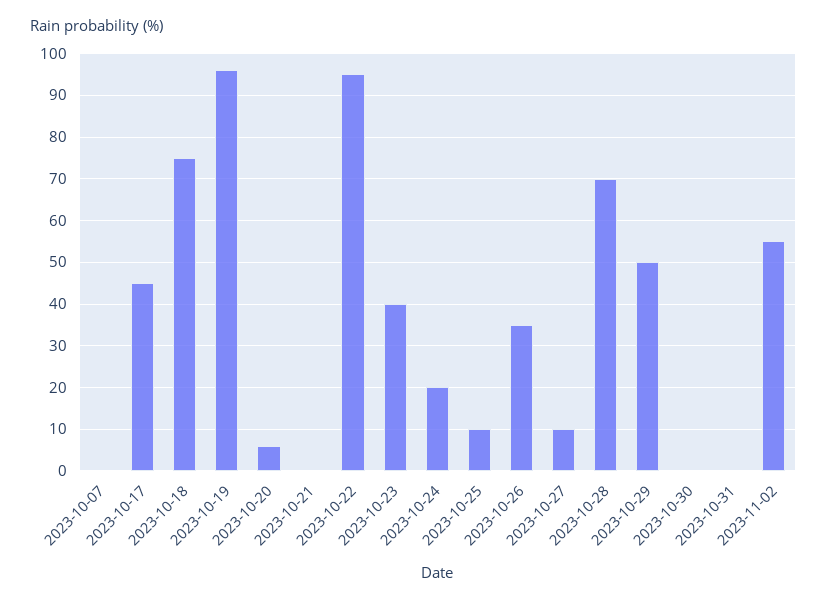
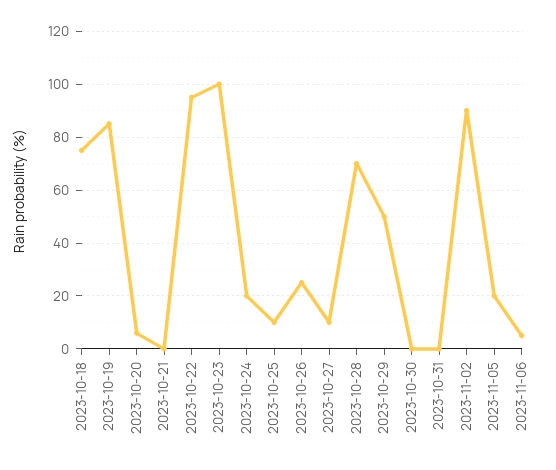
2023-10-07: 0 -> none
2023-10-17: 45 -> none
2023-10-19: 95 -> 85
2023-10-23: 40 -> 100
2023-10-26: 35 -> 25
2023-11-02: 55 -> 90
2023-11-05: none -> 20
2023-11-06: none -> 5

